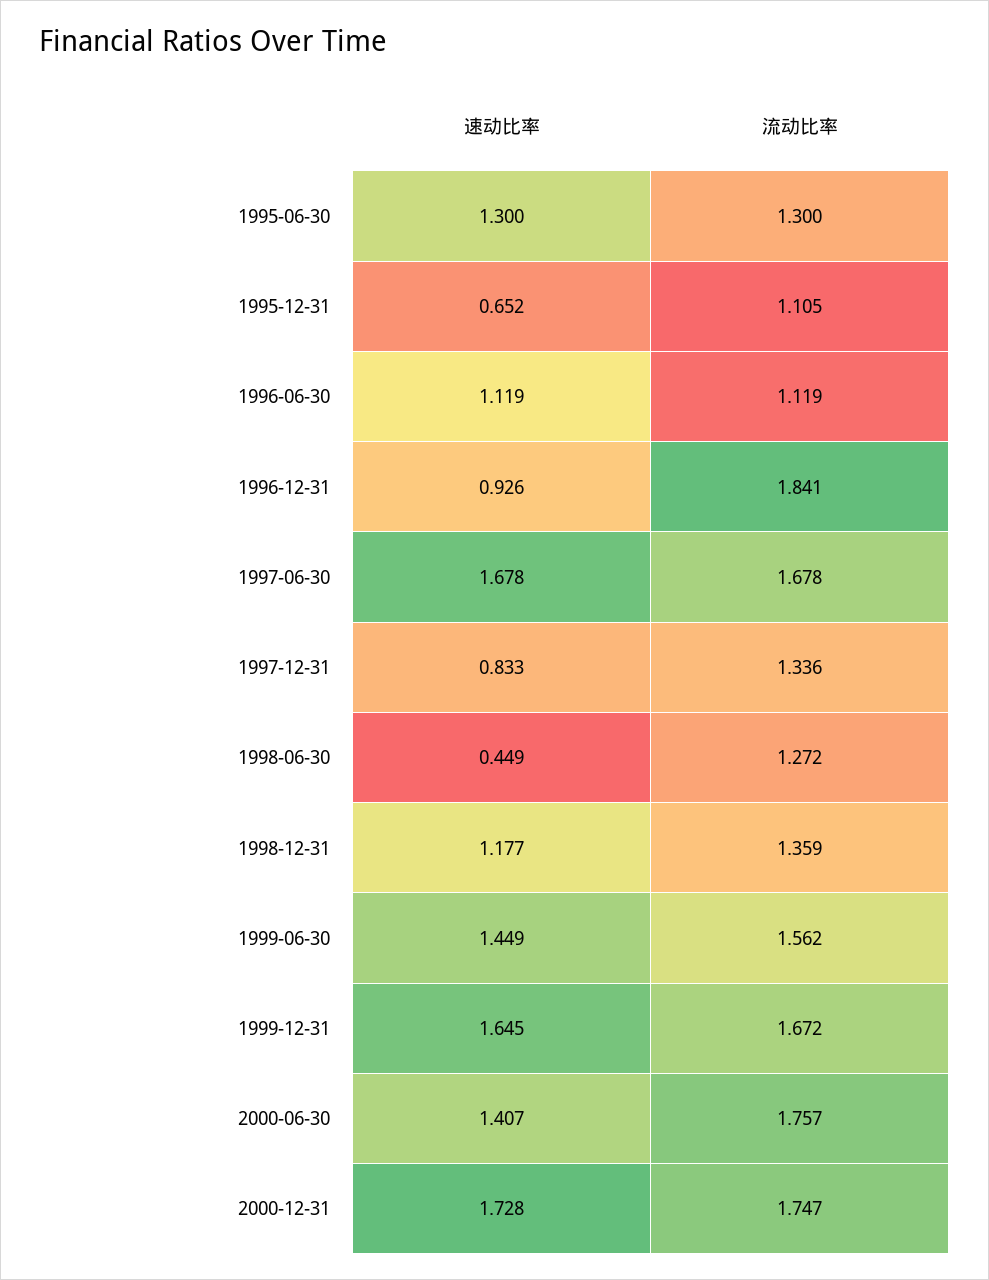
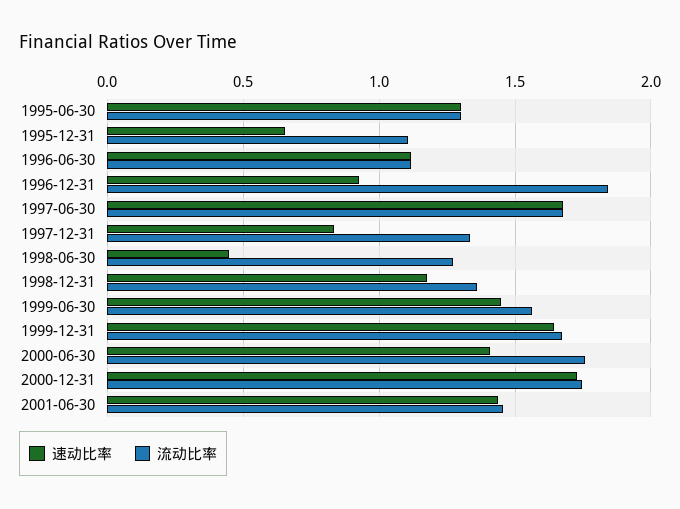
速动比率, 2001-06-30: none -> 1.45
流动比率, 2001-06-30: none -> 1.45

